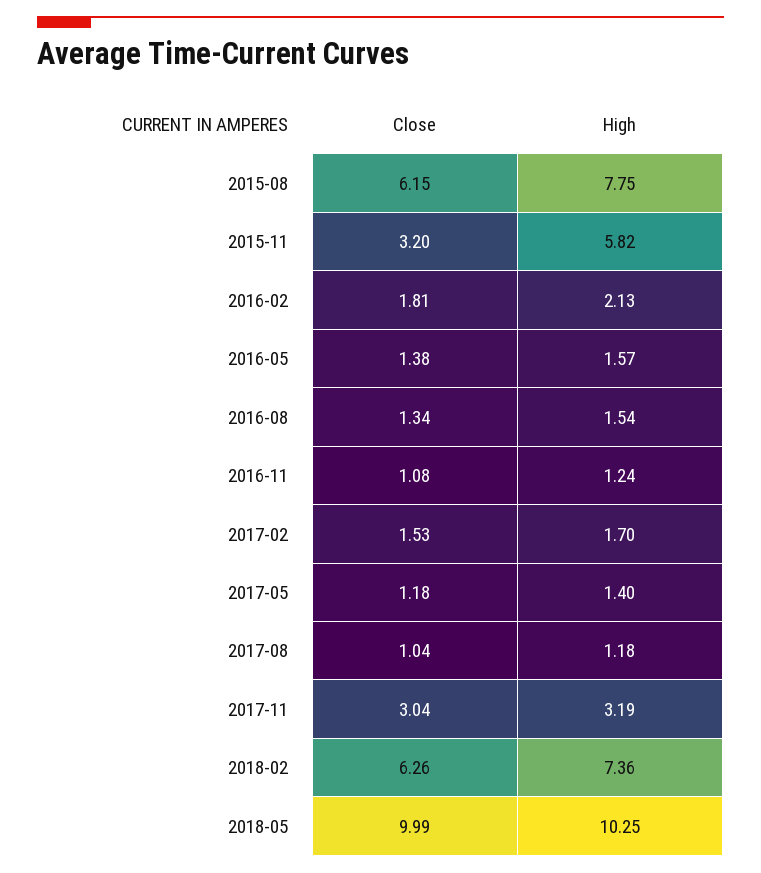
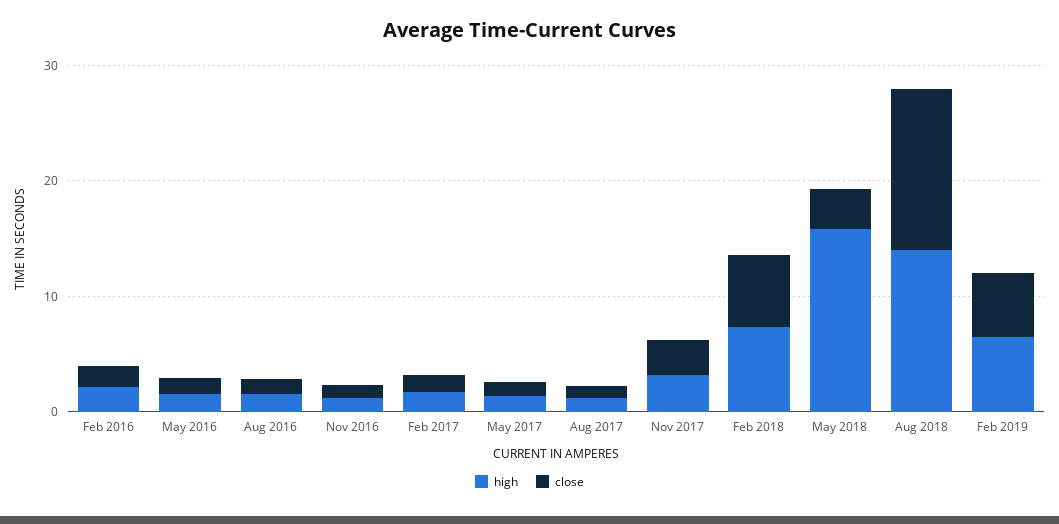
Close, 2015-08: 6.15 -> none
High, 2015-08: 7.75 -> none
Close, 2015-11: 3.2 -> none
High, 2015-11: 5.82 -> none
Close, 2018-05: 9.99 -> 4
High, 2018-05: 10.25 -> 16
High, Aug 2018: none -> 14
Close, Aug 2018: none -> 14
High, Feb 2019: none -> 6
Close, Feb 2019: none -> 6

